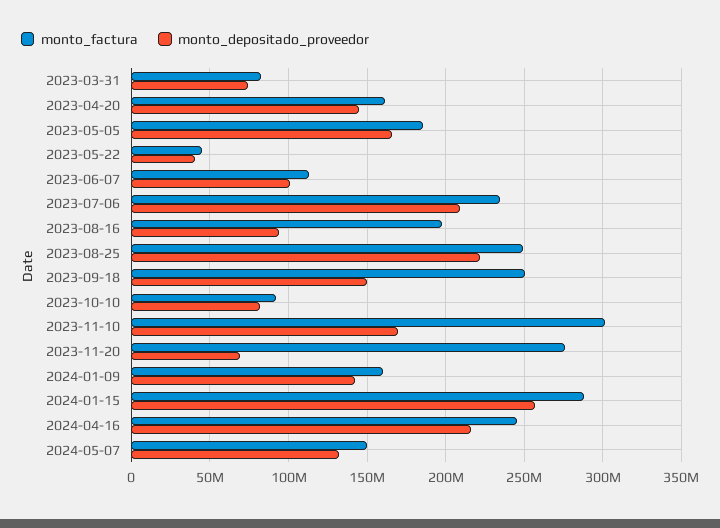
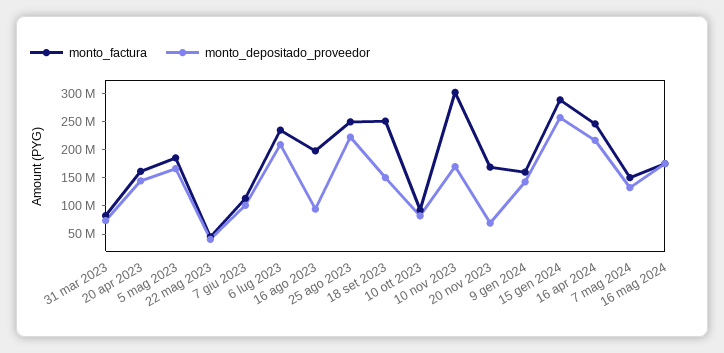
monto_factura, 2023-11-20: 275000000 -> 175000000
monto_factura, 16 mag 2024: none -> 175000000
monto_depositado_proveedor, 16 mag 2024: none -> 175000000

